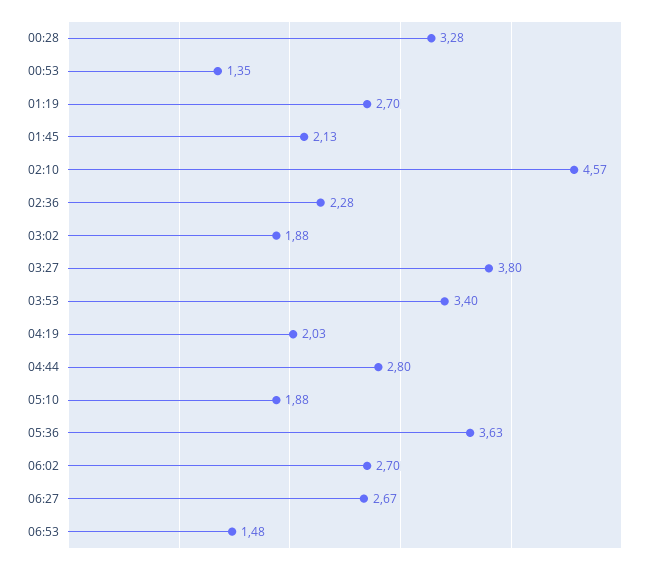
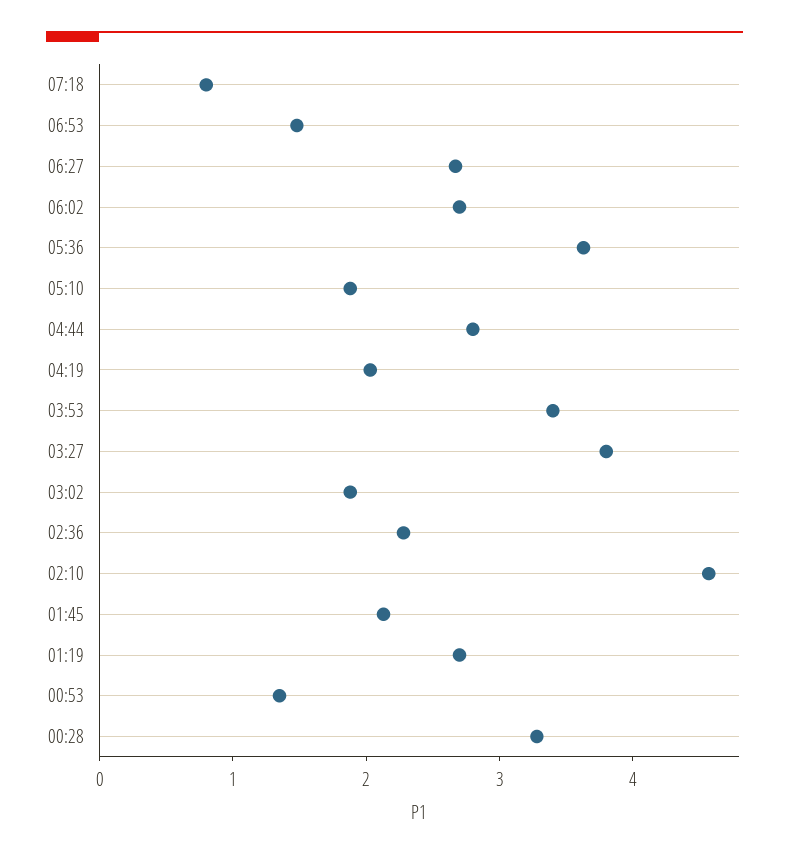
07:18: none -> 0.8

